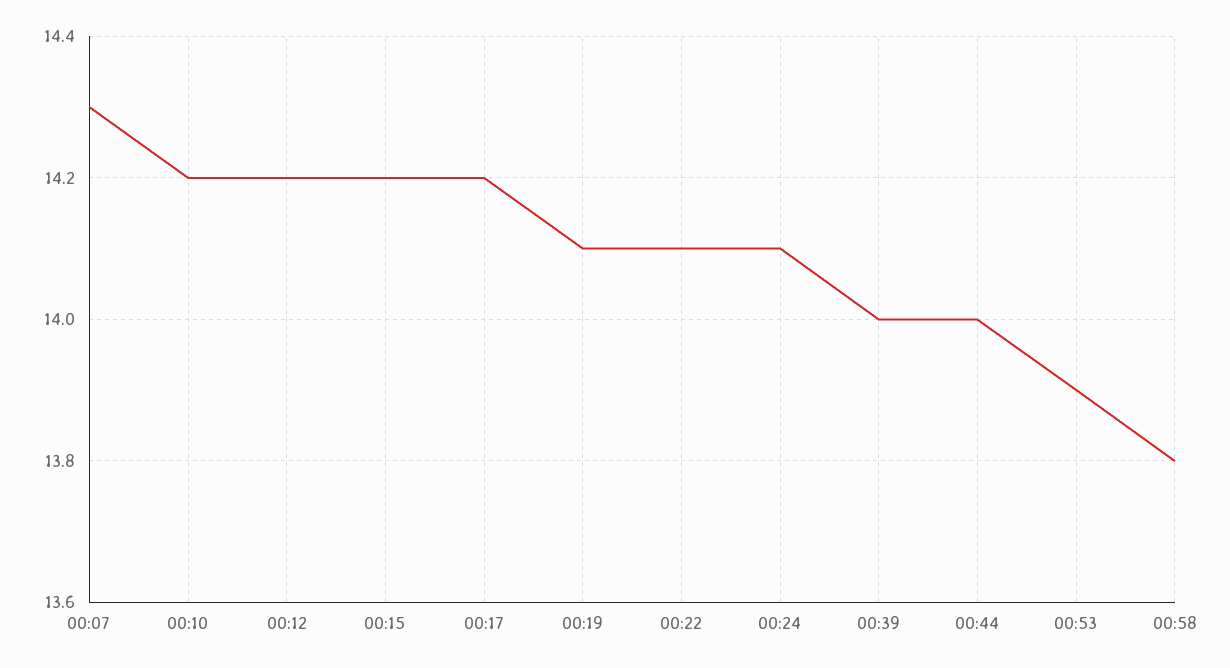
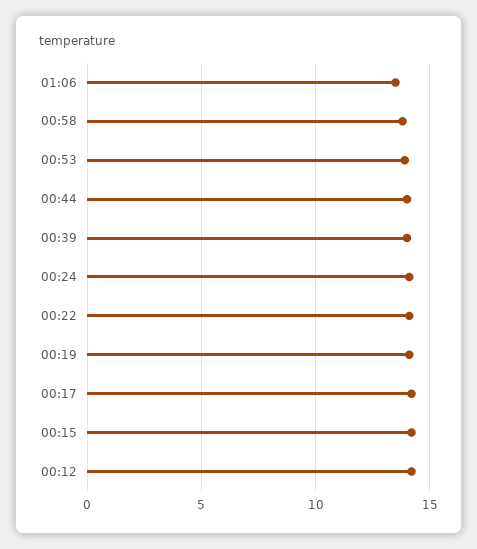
00:07: 14.3 -> none
00:10: 14.2 -> none
01:06: none -> 13.5

